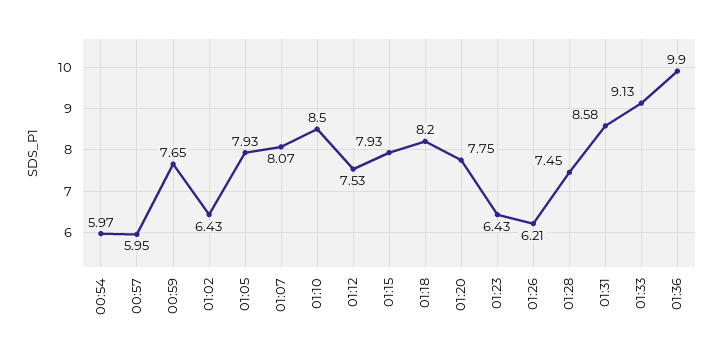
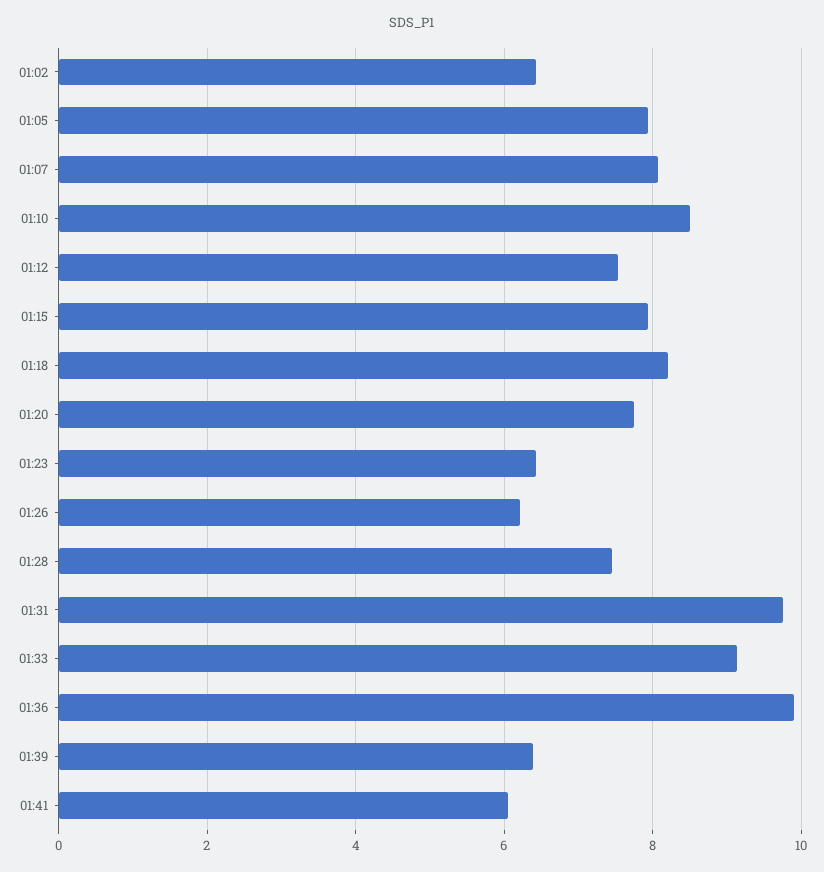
00:54: 5.97 -> none
00:57: 5.95 -> none
00:59: 7.65 -> none
01:31: 8.58 -> 9.8
01:39: none -> 6.4
01:41: none -> 6

